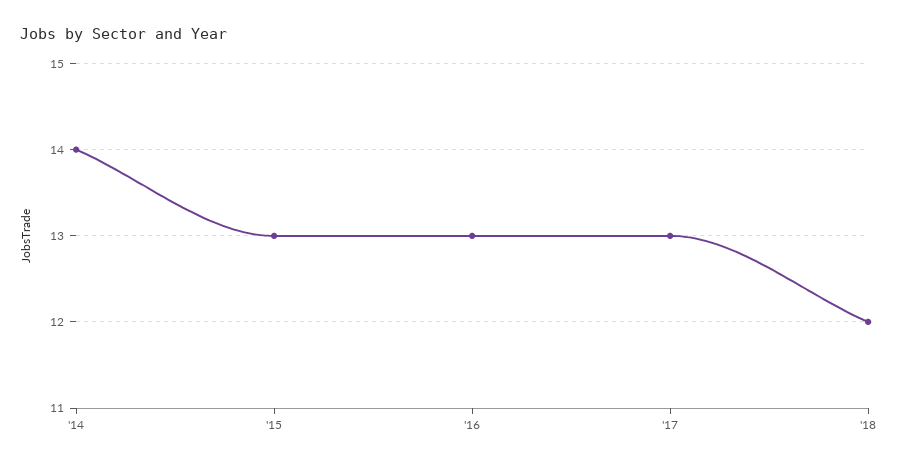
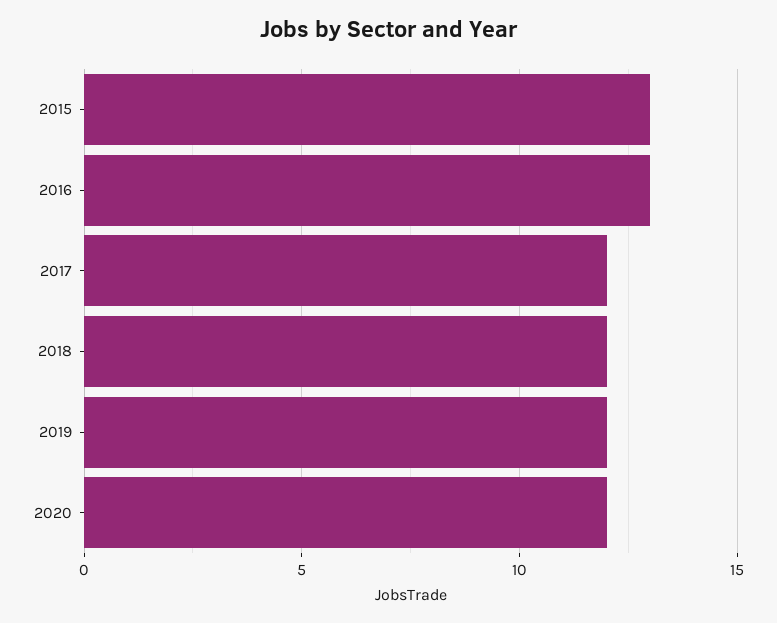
'14: 14 -> none
'17: 13 -> 12
2019: none -> 12
2020: none -> 12

